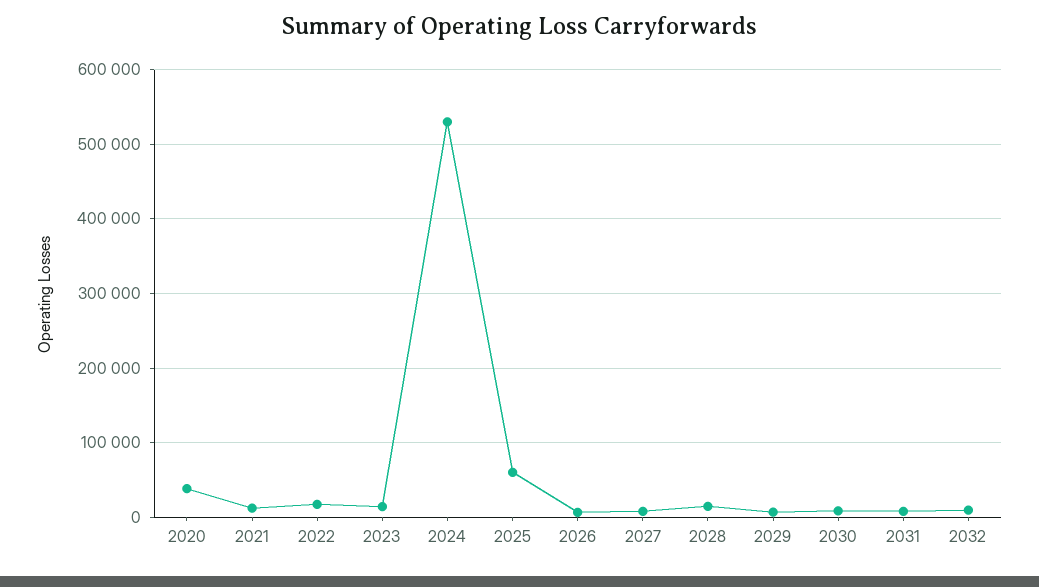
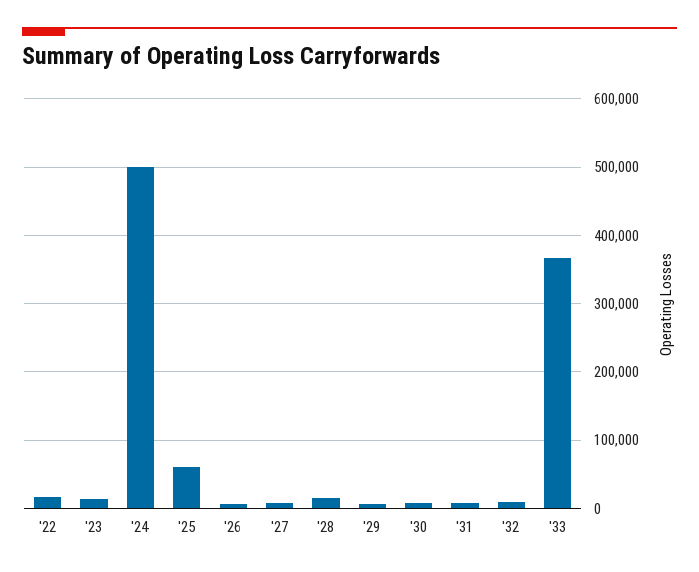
2020: 40000 -> none
2021: 10000 -> none
2024: 530000 -> 500000
'33: none -> 370000

